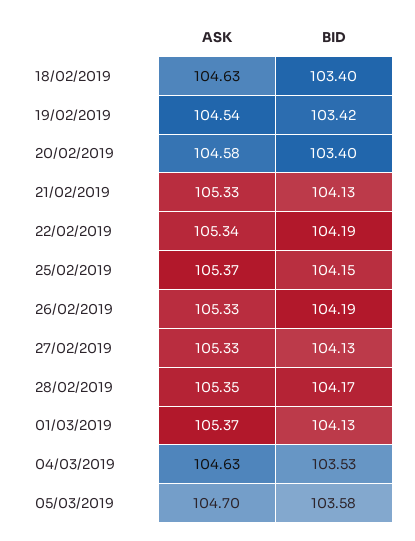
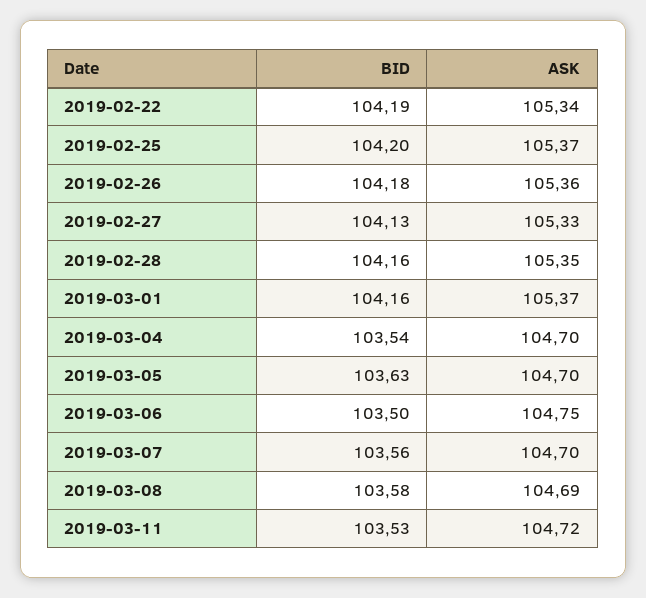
ASK, 18/02/2019: 104.63 -> none
BID, 18/02/2019: 103.4 -> none
ASK, 19/02/2019: 104.54 -> none
BID, 19/02/2019: 103.42 -> none
ASK, 20/02/2019: 104.58 -> none
BID, 20/02/2019: 103.4 -> none
ASK, 21/02/2019: 105.33 -> none
BID, 21/02/2019: 104.13 -> none
BID, 25/02/2019: 104.15 -> 104.2
ASK, 26/02/2019: 105.33 -> 105.36
BID, 26/02/2019: 104.19 -> 104.18
BID, 28/02/2019: 104.17 -> 104.16
BID, 01/03/2019: 104.13 -> 104.16
ASK, 04/03/2019: 104.63 -> 104.7
BID, 04/03/2019: 103.53 -> 103.54
BID, 05/03/2019: 103.58 -> 103.63
BID, 2019-03-06: none -> 103.5
ASK, 2019-03-06: none -> 104.75
BID, 2019-03-07: none -> 103.56
ASK, 2019-03-07: none -> 104.7
BID, 2019-03-08: none -> 103.58
ASK, 2019-03-08: none -> 104.69
BID, 2019-03-11: none -> 103.53
ASK, 2019-03-11: none -> 104.72

